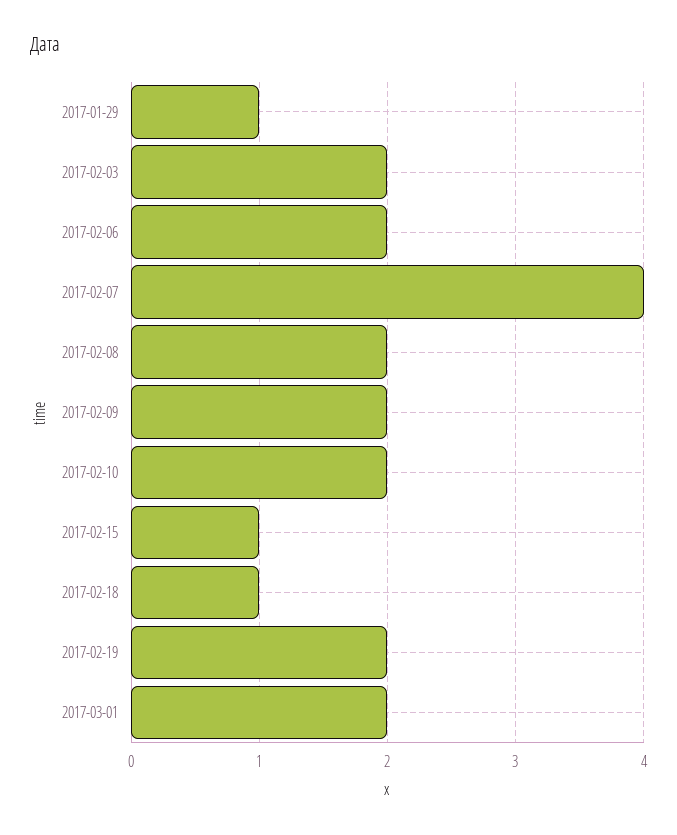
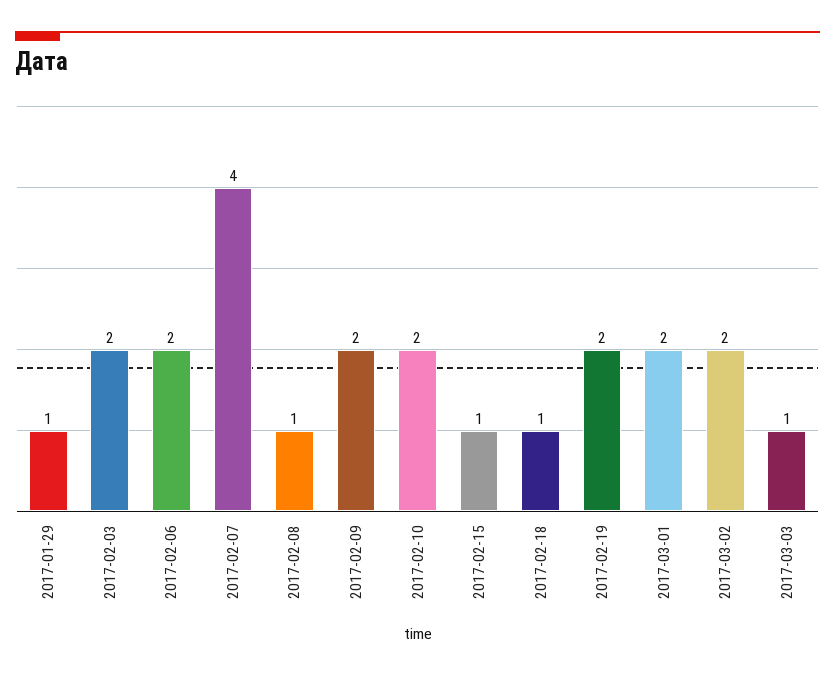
2017-02-08: 2 -> 1
2017-03-02: none -> 2
2017-03-03: none -> 1

